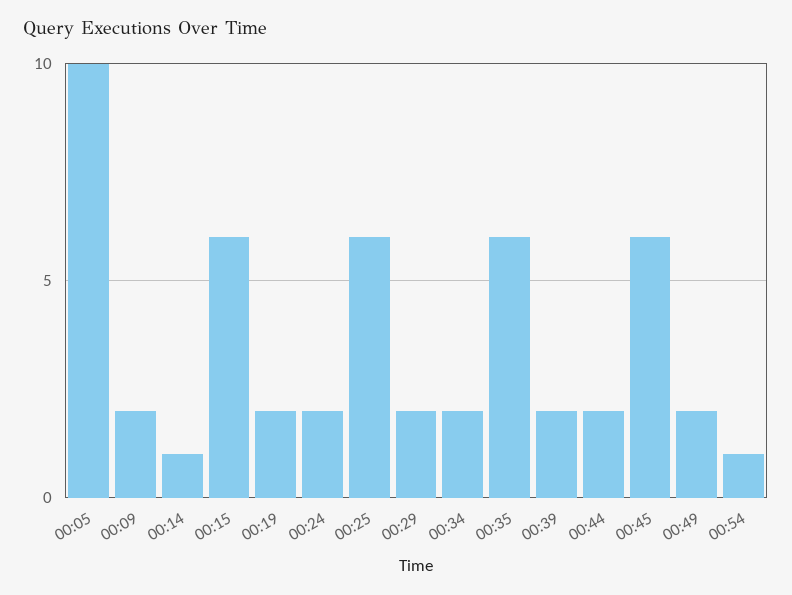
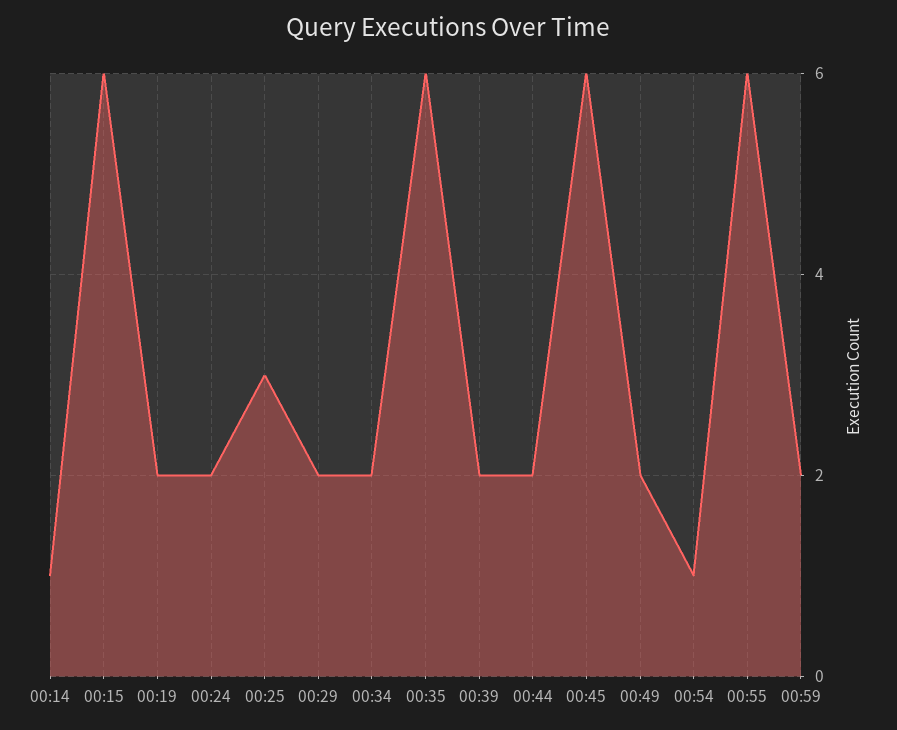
00:05: 10 -> none
00:09: 2 -> none
00:25: 6 -> 3
00:55: none -> 6
00:59: none -> 2

